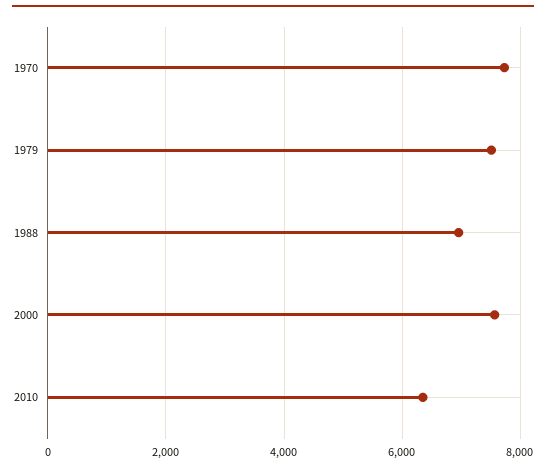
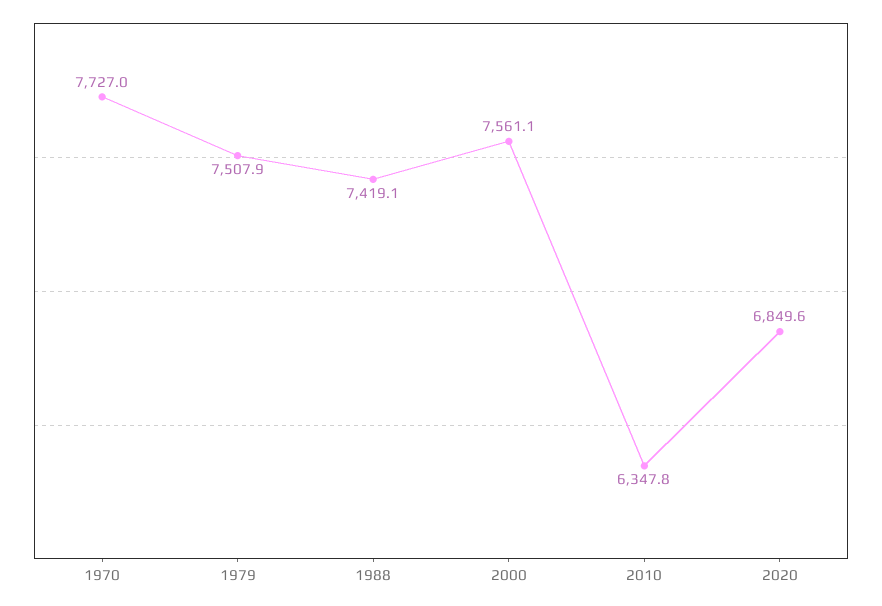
1988: 7000 -> 7419.1
2020: none -> 6849.6

